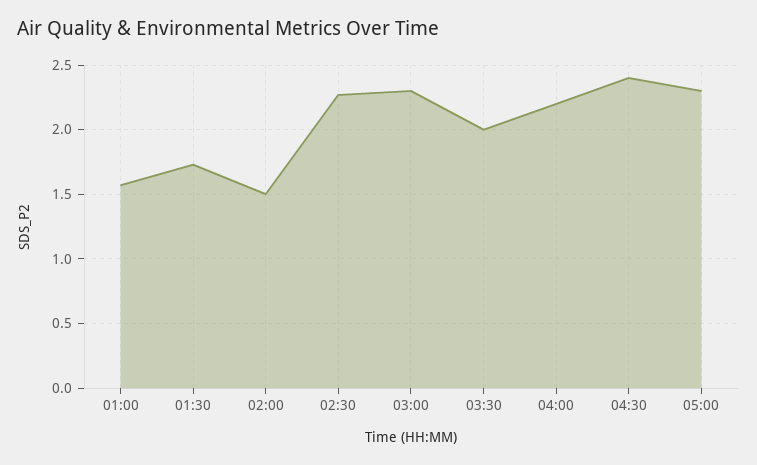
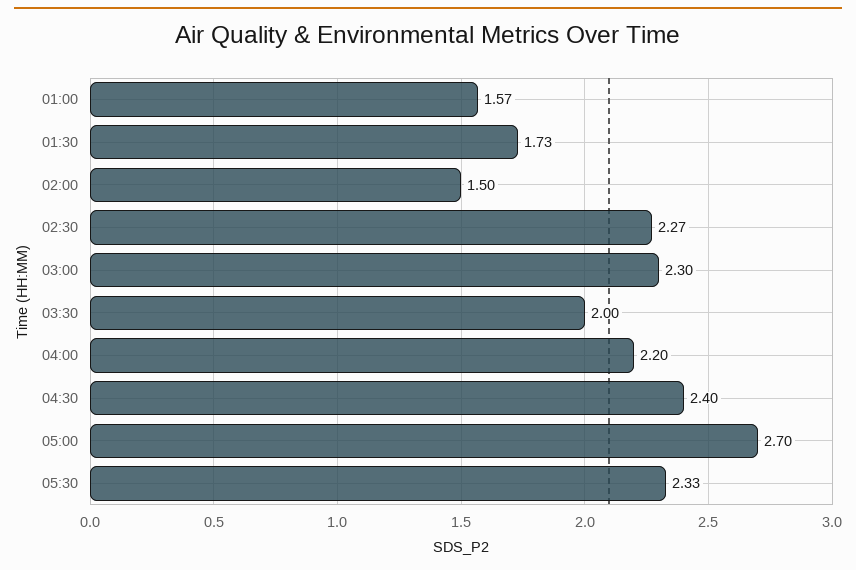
05:00: 2.3 -> 2.7
05:30: none -> 2.33

